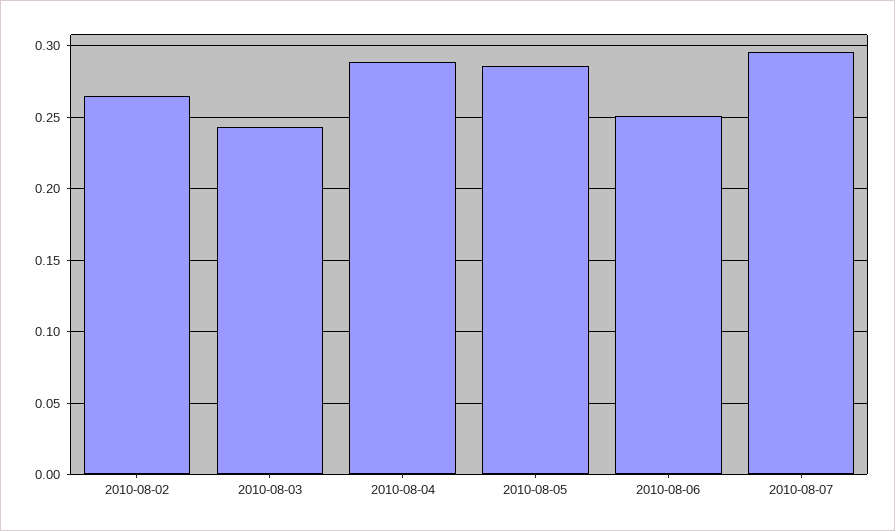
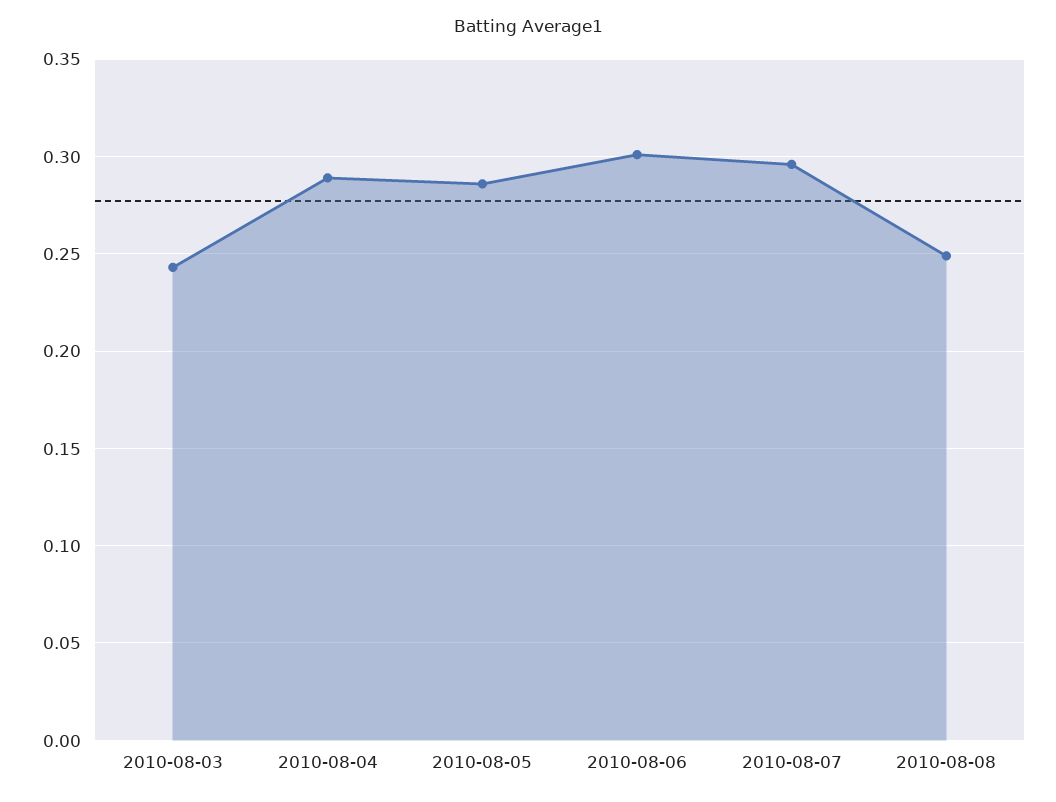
2010-08-02: 0.265 -> none
2010-08-06: 0.25 -> 0.3
2010-08-08: none -> 0.25

